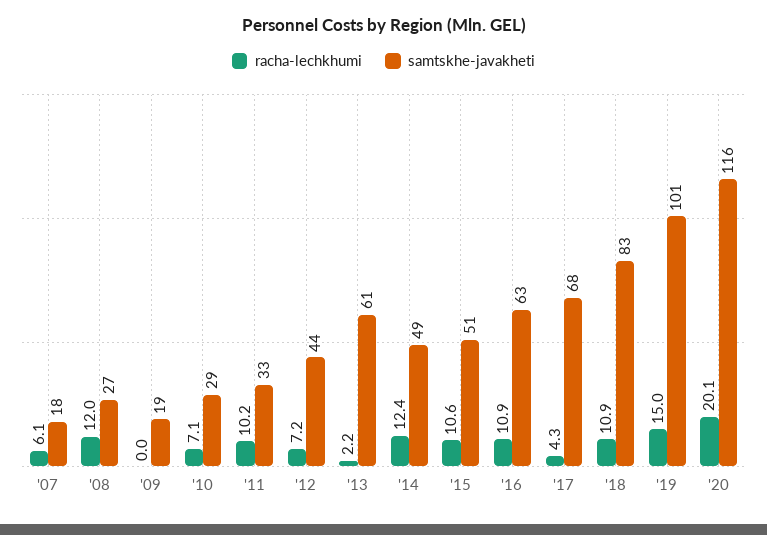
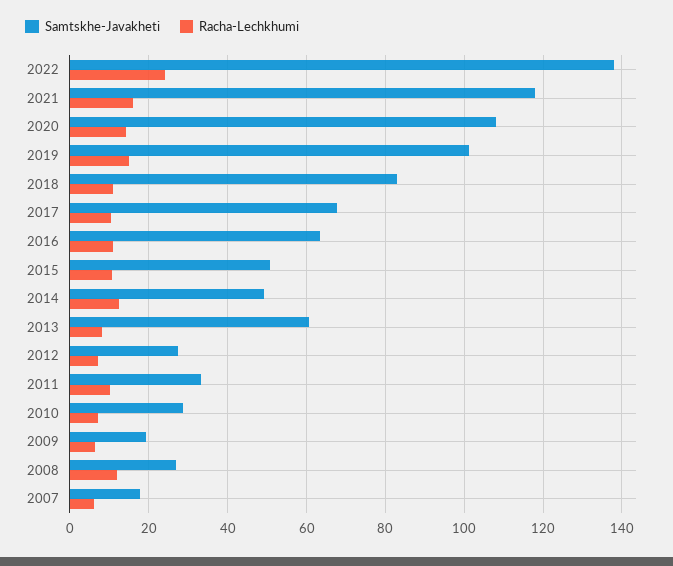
racha-lechkhumi, '09: 0 -> 6
samtskhe-javakheti, '12: 44 -> 28
racha-lechkhumi, '13: 2.2 -> 8
racha-lechkhumi, '17: 4.3 -> 10
racha-lechkhumi, '20: 20.1 -> 14
samtskhe-javakheti, '20: 116 -> 108
samtskhe-javakheti, 2022: none -> 138
racha-lechkhumi, 2022: none -> 24
samtskhe-javakheti, 2021: none -> 118
racha-lechkhumi, 2021: none -> 16

